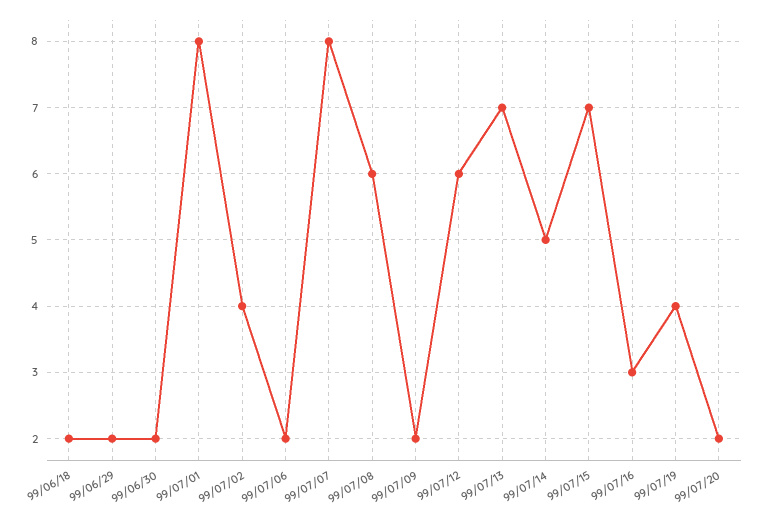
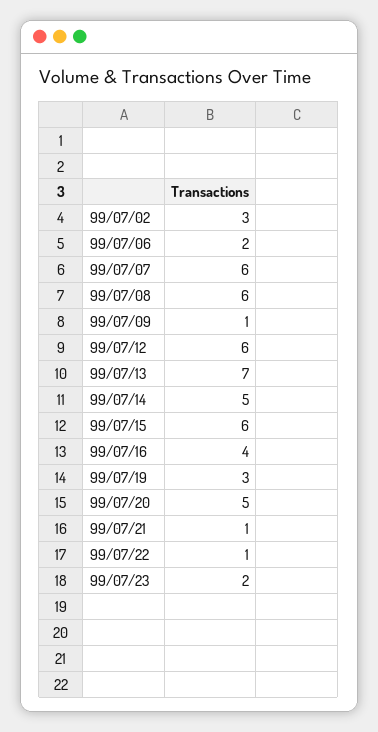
99/06/18: 2 -> none
99/06/29: 2 -> none
99/06/30: 2 -> none
99/07/01: 8 -> none
99/07/02: 4 -> 3
99/07/07: 8 -> 6
99/07/09: 2 -> 1
99/07/15: 7 -> 6
99/07/16: 3 -> 4
99/07/19: 4 -> 3
99/07/20: 2 -> 5
99/07/21: none -> 1
99/07/22: none -> 1
99/07/23: none -> 2

